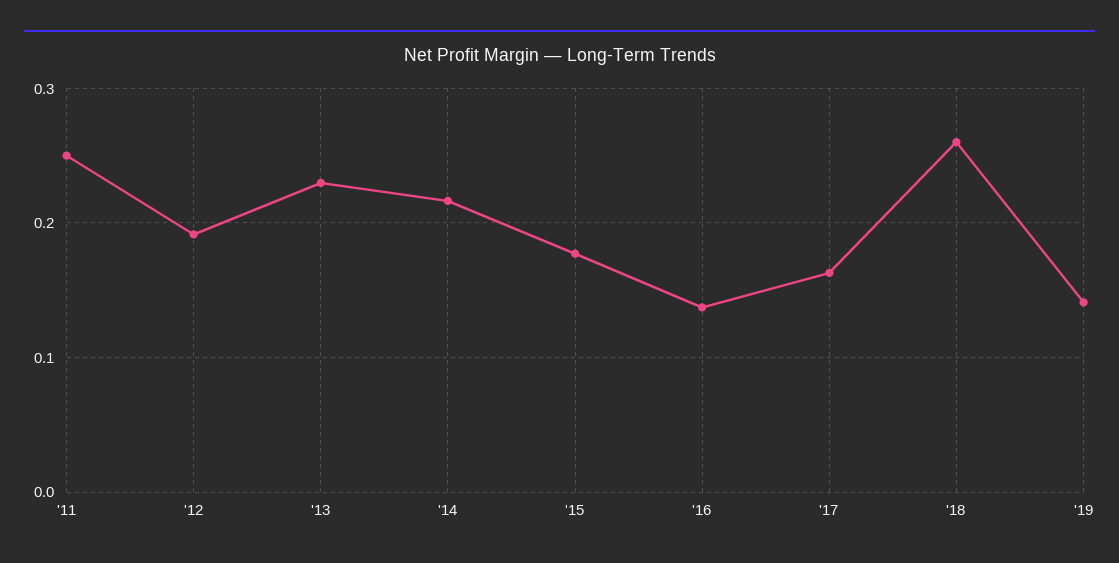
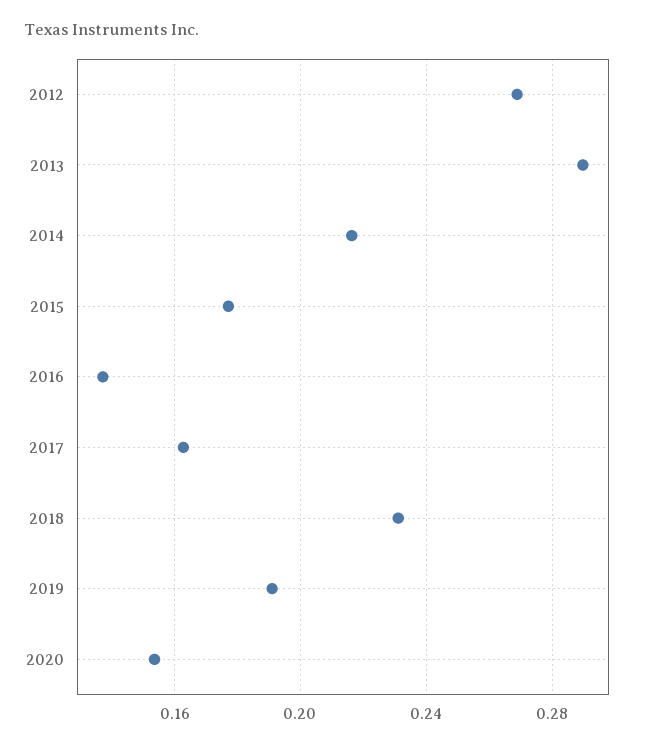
'11: 0.25 -> none
'12: 0.19 -> 0.27
'13: 0.23 -> 0.29
'18: 0.26 -> 0.23
'19: 0.14 -> 0.19
2020: none -> 0.155

